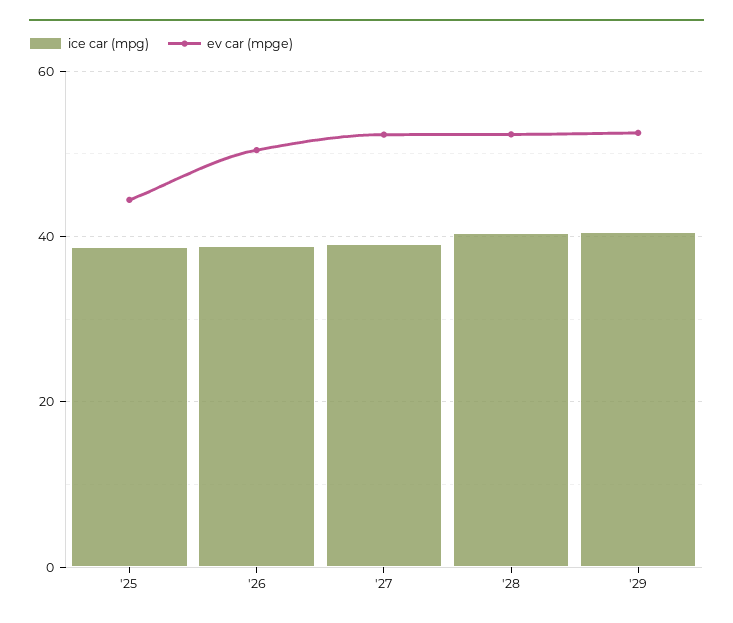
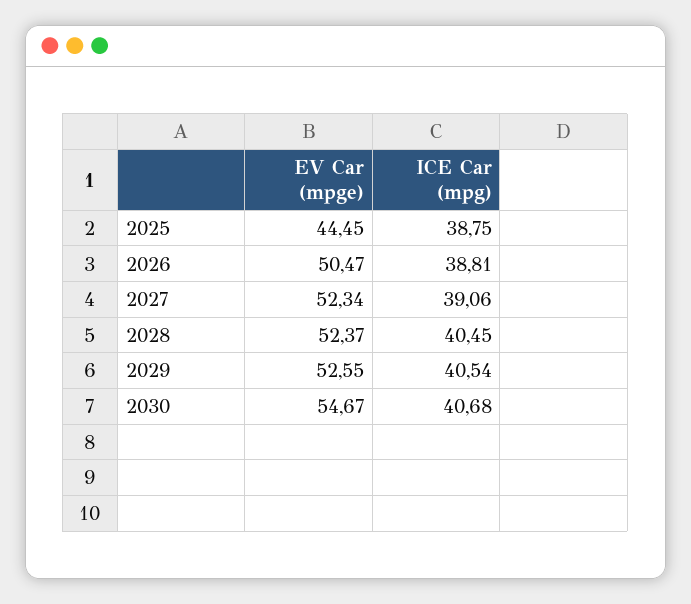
ev car (mpge), 2030: none -> 54.67
ice car (mpg), 2030: none -> 40.68

